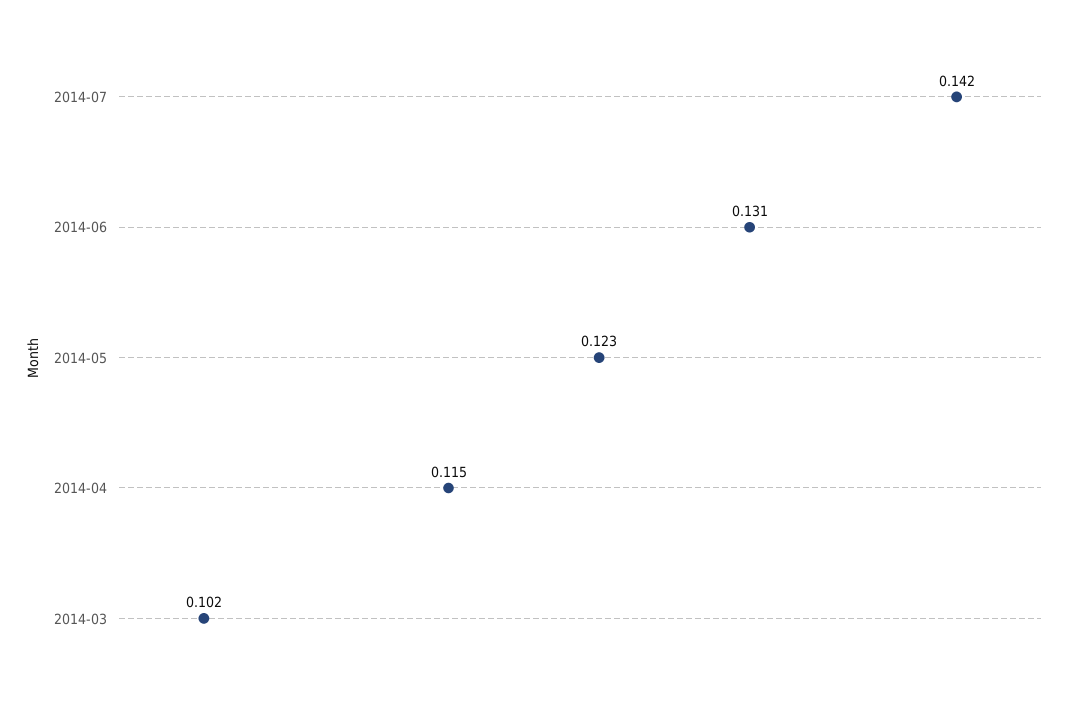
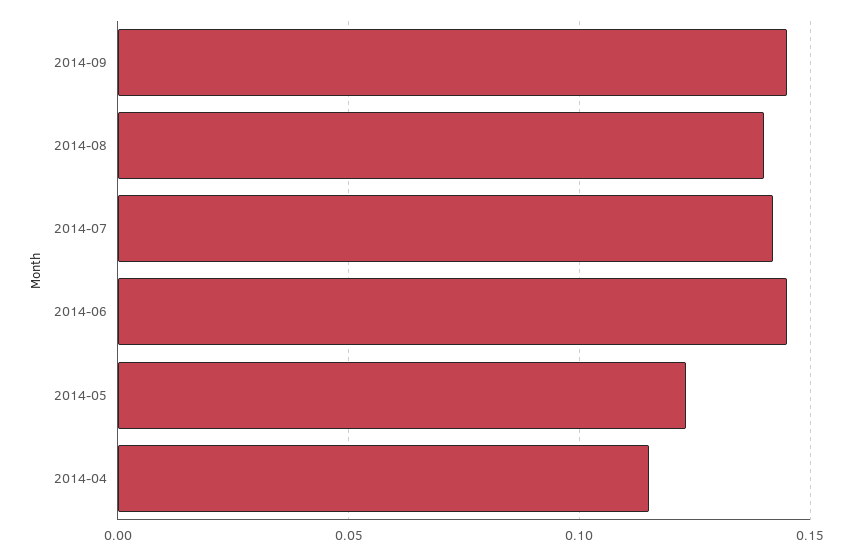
2014-06: 0.131 -> 0.145
2014-03: 0.102 -> none
2014-09: none -> 0.145
2014-08: none -> 0.14

